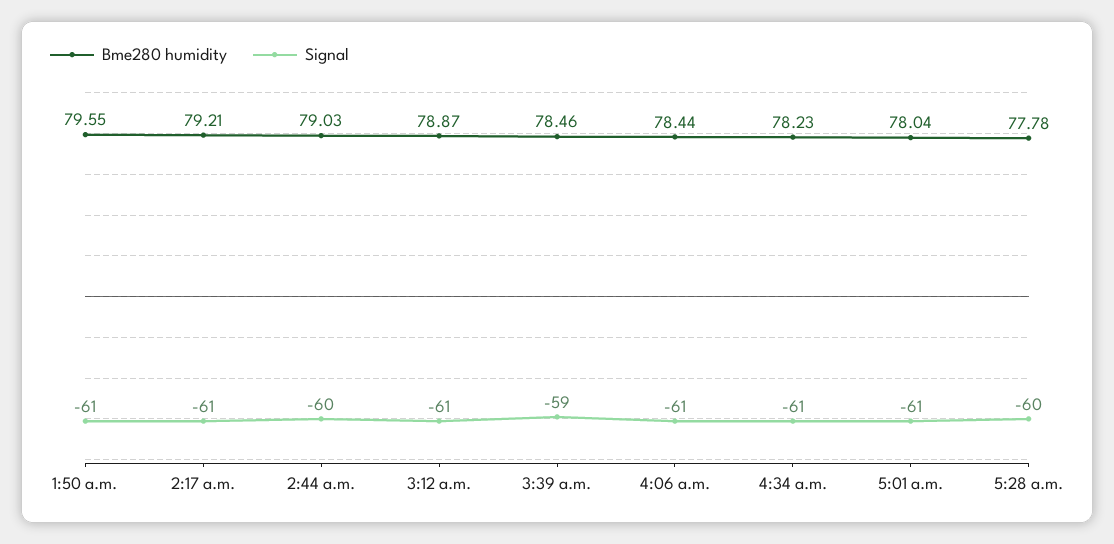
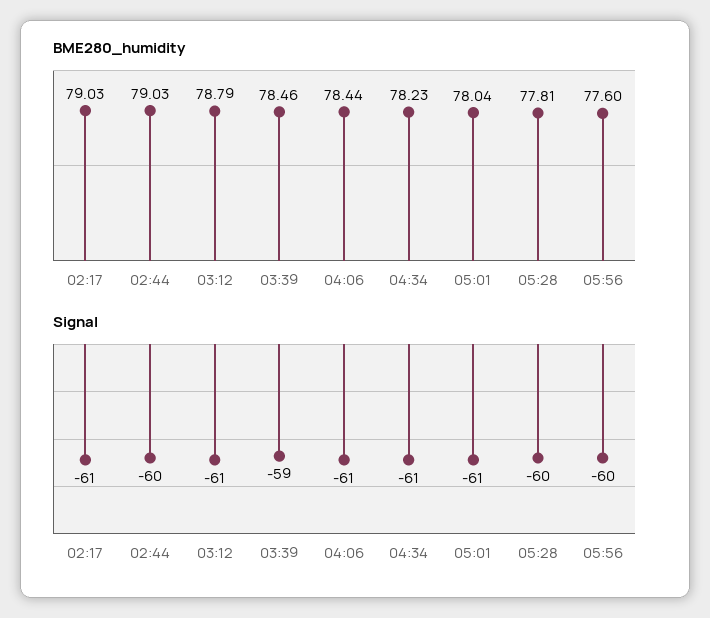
Bme280 humidity, 1:50 a.m.: 79.55 -> none
Signal, 1:50 a.m.: -61 -> none
Bme280 humidity, 2:17 a.m.: 79.21 -> 79.03
Bme280 humidity, 3:12 a.m.: 78.87 -> 78.79
Bme280 humidity, 5:28 a.m.: 77.78 -> 77.81
Bme280 humidity, 05:56: none -> 77.6
Signal, 05:56: none -> -60

